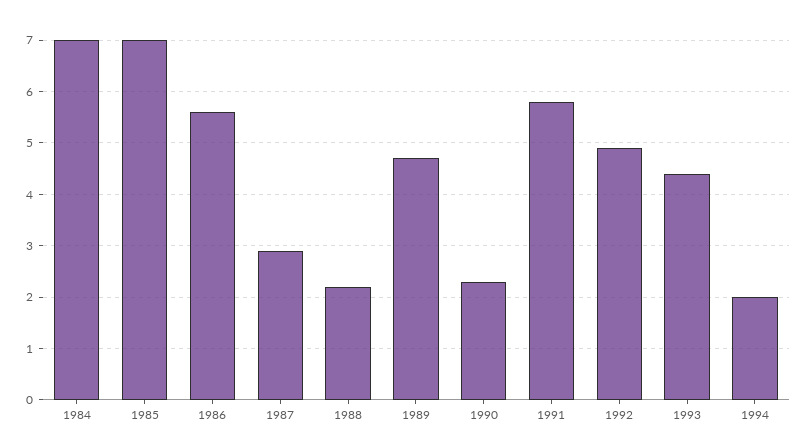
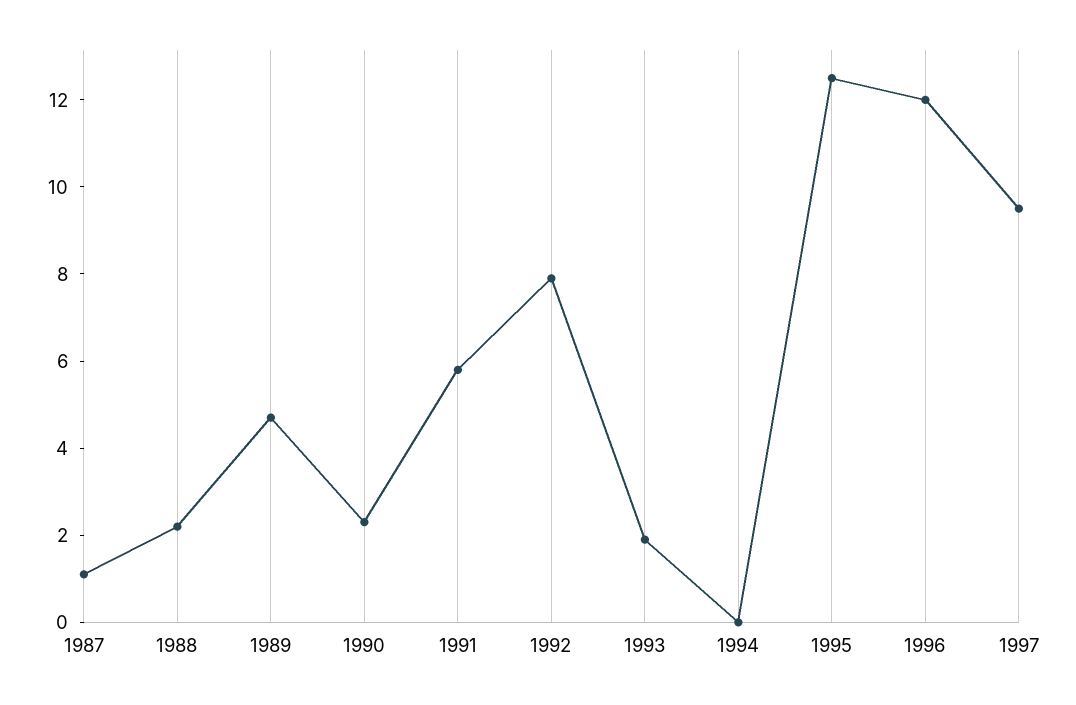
1984: 7 -> none
1985: 7 -> none
1986: 5.5 -> none
1987: 3 -> 1
1992: 5 -> 8
1993: 4.5 -> 2
1994: 2 -> 0
1995: none -> 12.5
1996: none -> 12
1997: none -> 9.5

